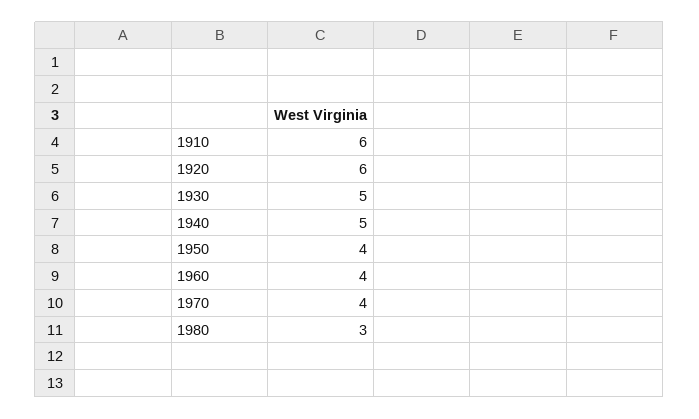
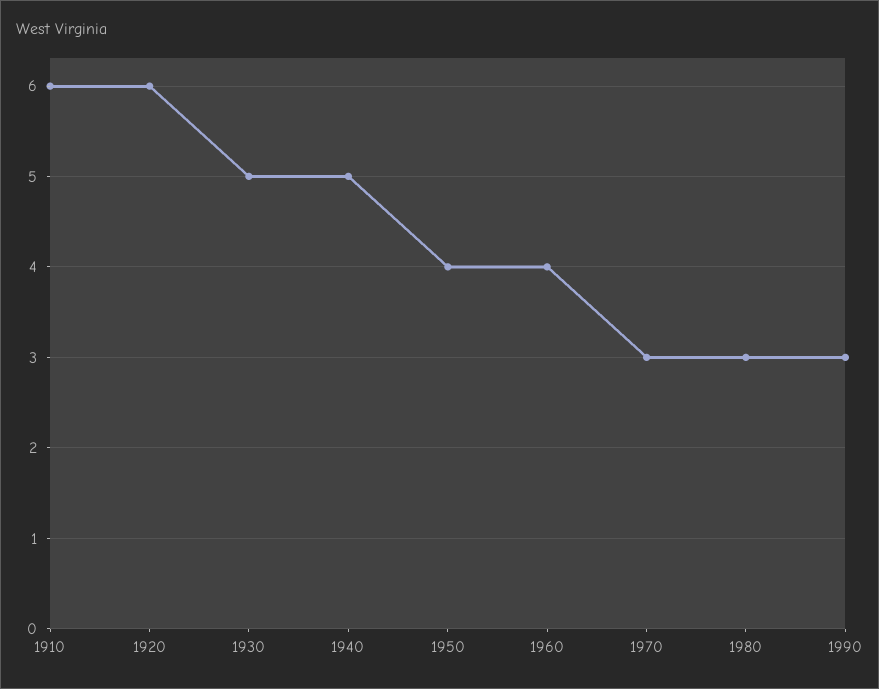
1970: 4 -> 3
1990: none -> 3

